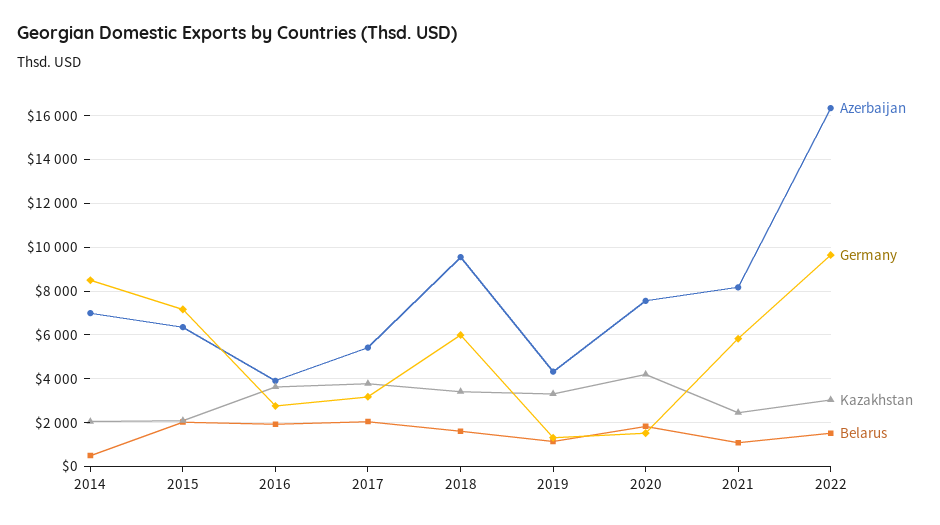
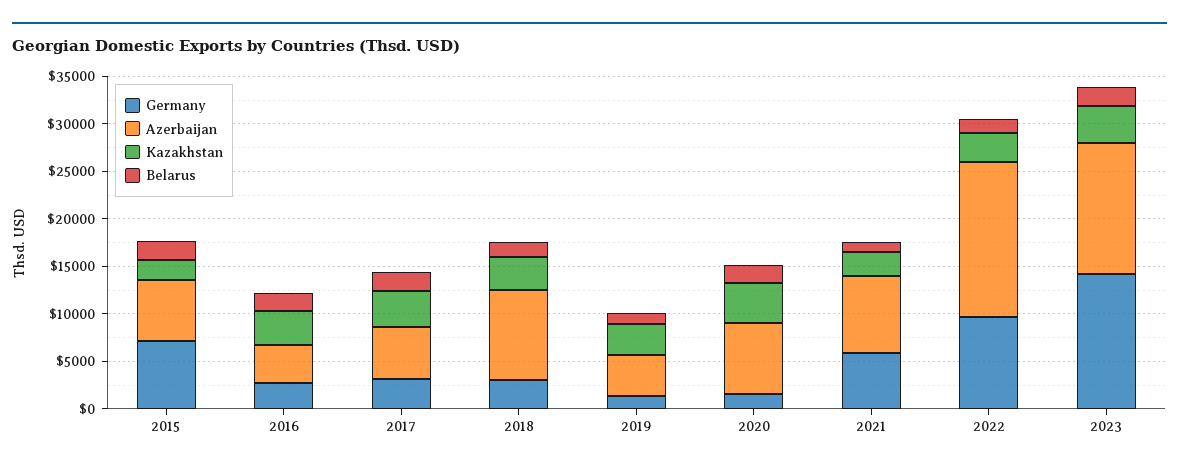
Azerbaijan, 2014: 7000 -> none
Germany, 2014: 8500 -> none
Kazakhstan, 2014: 2000 -> none
Belarus, 2014: 500 -> none
Germany, 2018: 6000 -> 3000
Germany, 2023: none -> 14000
Azerbaijan, 2023: none -> 14000
Kazakhstan, 2023: none -> 4000
Belarus, 2023: none -> 2000

